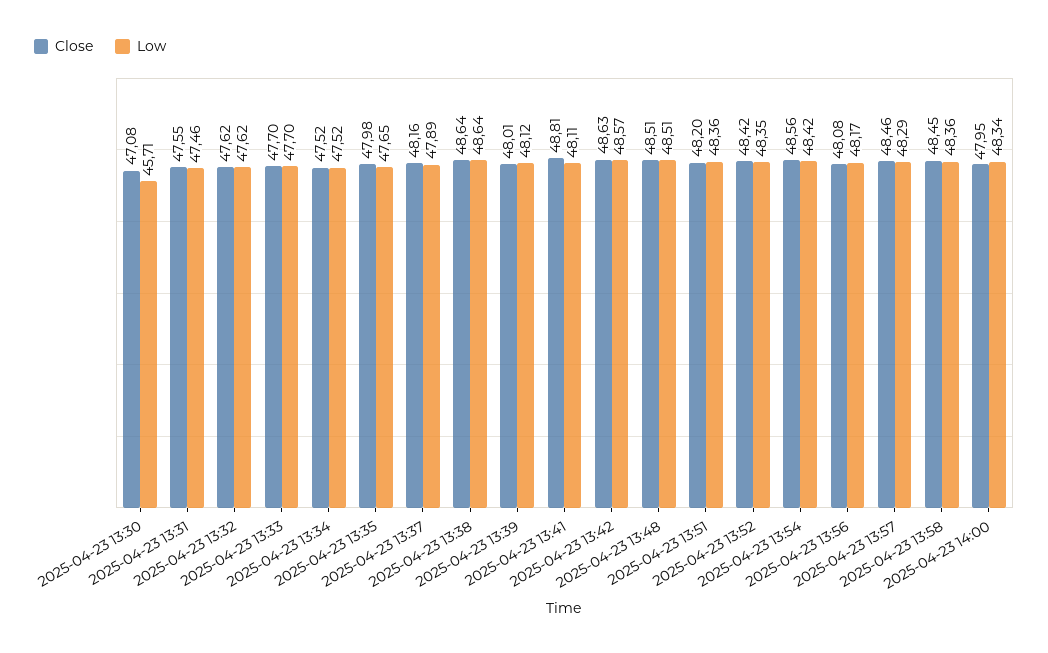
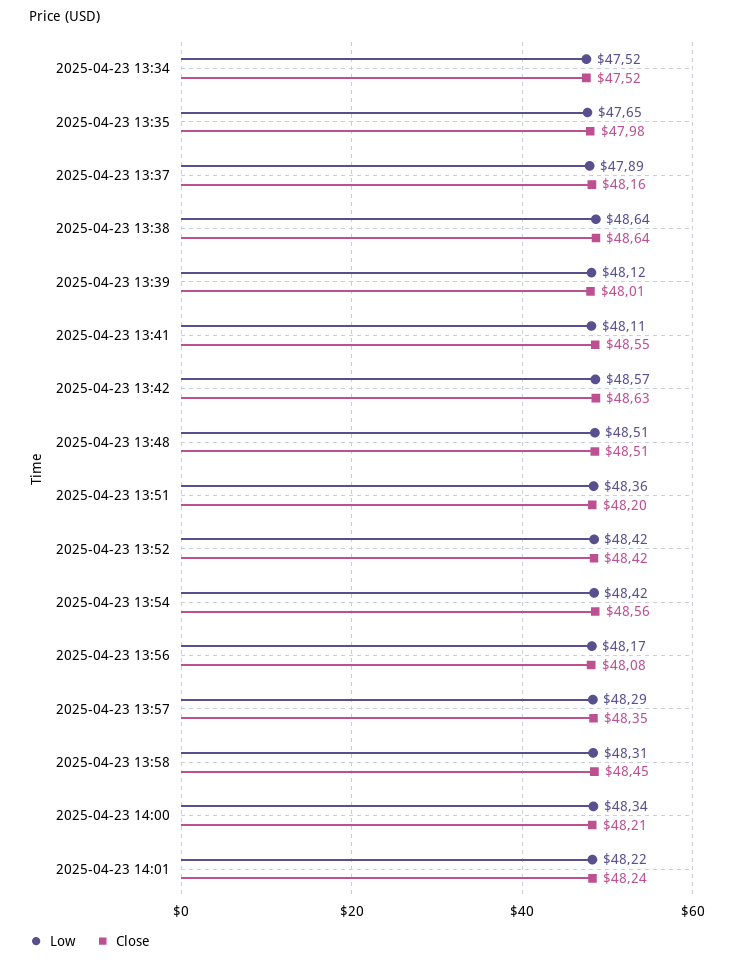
Close, 2025-04-23 13:30: 47.08 -> none
Low, 2025-04-23 13:30: 45.71 -> none
Close, 2025-04-23 13:31: 47.55 -> none
Low, 2025-04-23 13:31: 47.46 -> none
Close, 2025-04-23 13:32: 47.62 -> none
Low, 2025-04-23 13:32: 47.62 -> none
Close, 2025-04-23 13:33: 47.7 -> none
Low, 2025-04-23 13:33: 47.7 -> none
Close, 2025-04-23 13:41: 48.81 -> 48.55
Low, 2025-04-23 13:52: 48.35 -> 48.42
Close, 2025-04-23 13:57: 48.46 -> 48.35
Low, 2025-04-23 13:58: 48.36 -> 48.31
Close, 2025-04-23 14:00: 47.95 -> 48.21
Low, 2025-04-23 14:01: none -> 48.22
Close, 2025-04-23 14:01: none -> 48.24

